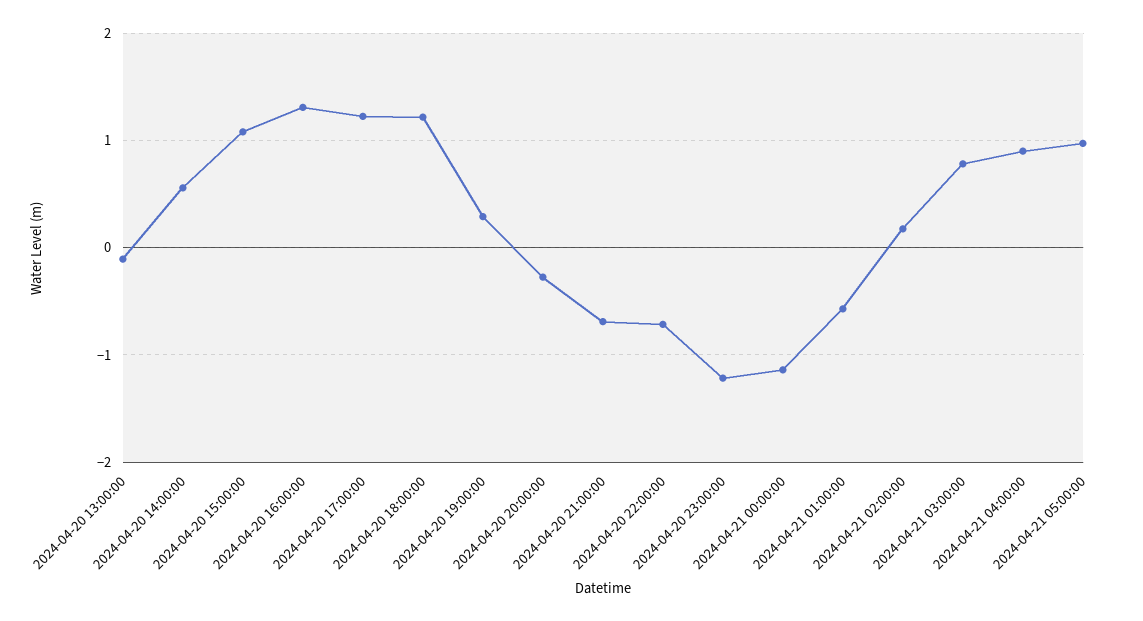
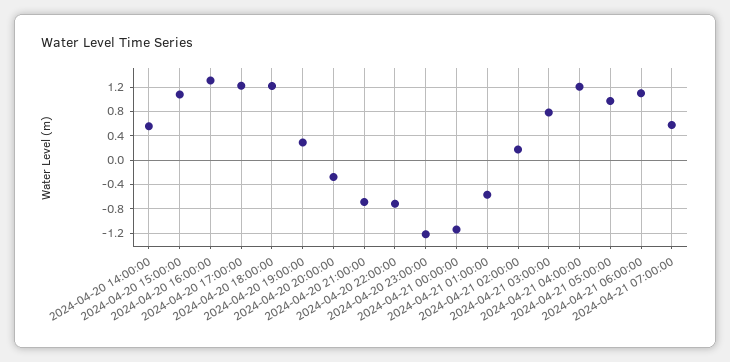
2024-04-20 13:00:00: -0.1 -> none
2024-04-21 04:00:00: 0.9 -> 1.2
2024-04-21 06:00:00: none -> 1.1
2024-04-21 07:00:00: none -> 0.6

